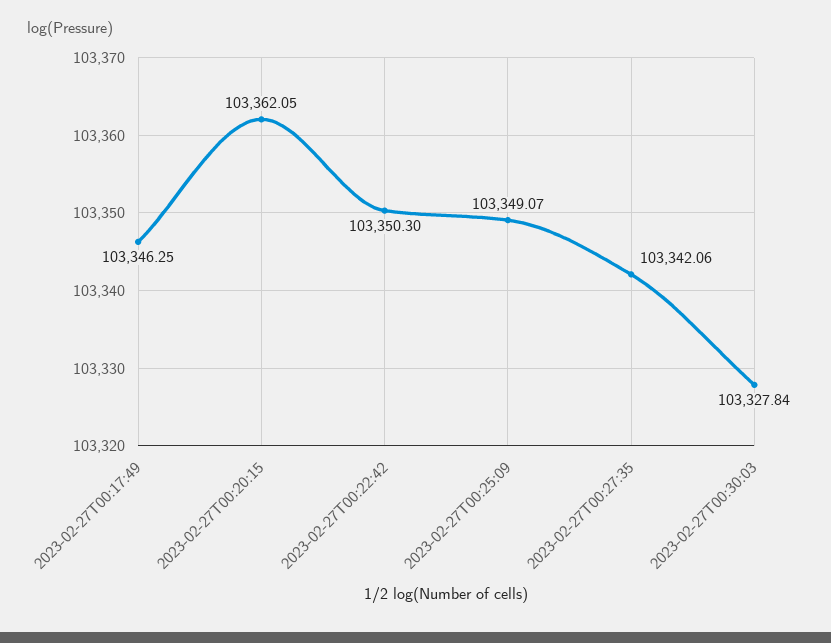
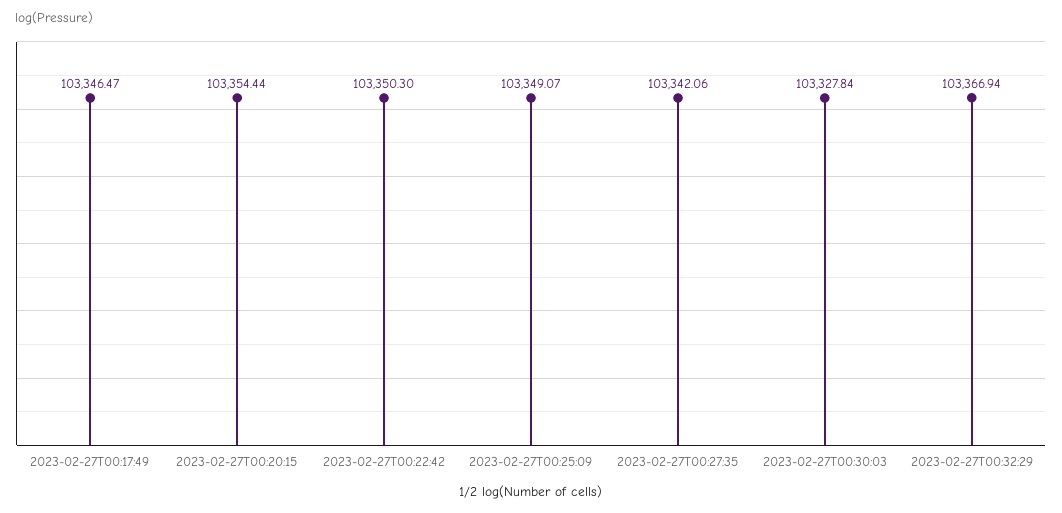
2023-02-27T00:17:49: 103346.25 -> 103346.47
2023-02-27T00:20:15: 103362.05 -> 103354.44
2023-02-27T00:32:29: none -> 103366.94

